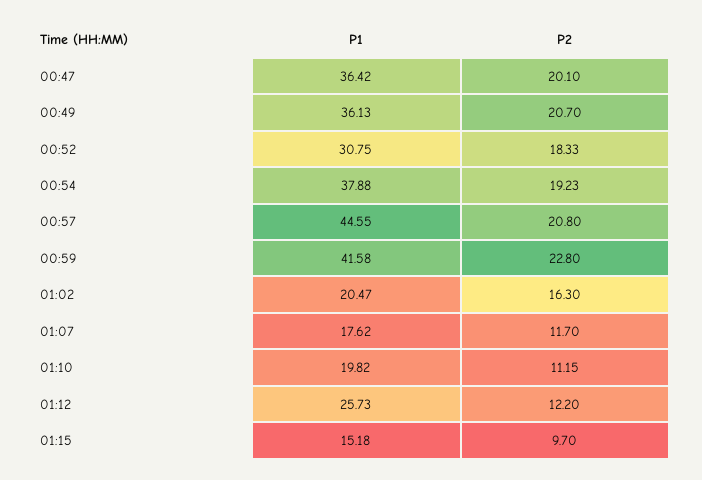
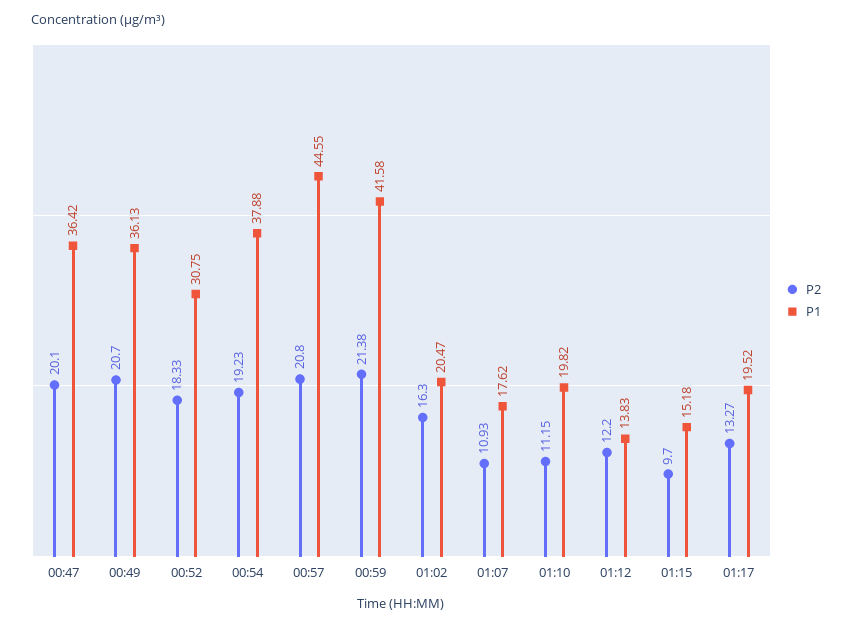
P2, 00:59: 22.8 -> 21.38
P2, 01:07: 11.7 -> 10.93
P1, 01:12: 25.73 -> 13.83
P2, 01:17: none -> 13.27
P1, 01:17: none -> 19.52

